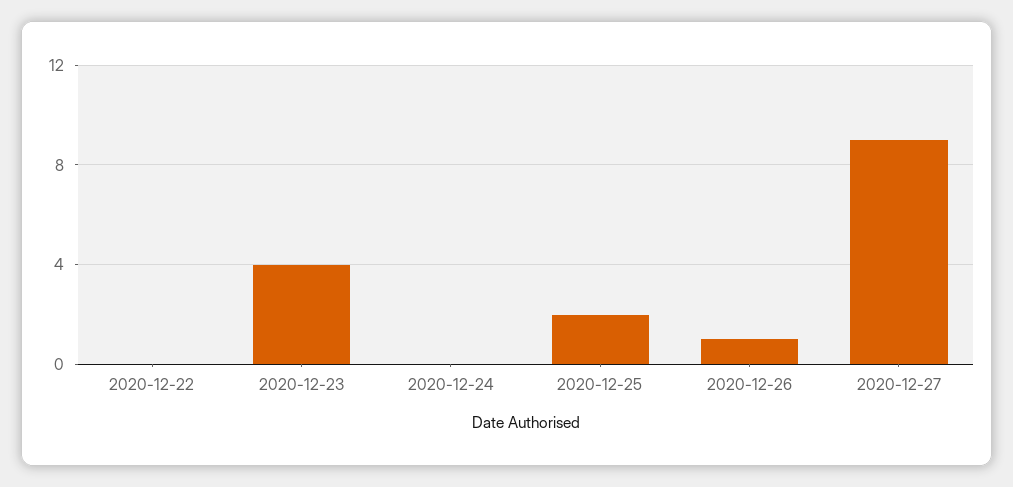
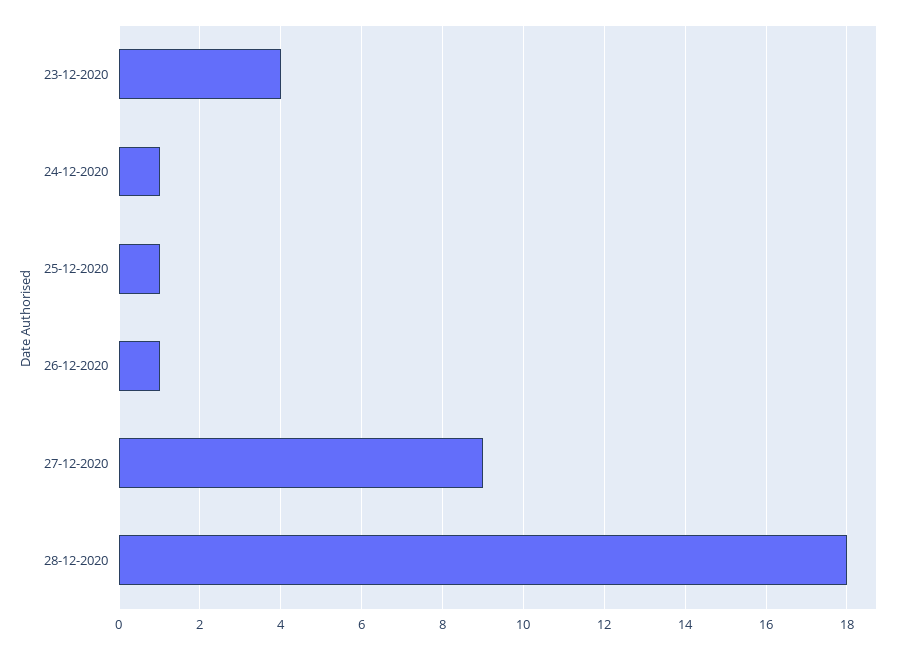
2020-12-22: 0 -> none
2020-12-24: 0 -> 1
2020-12-25: 2 -> 1
28-12-2020: none -> 18

